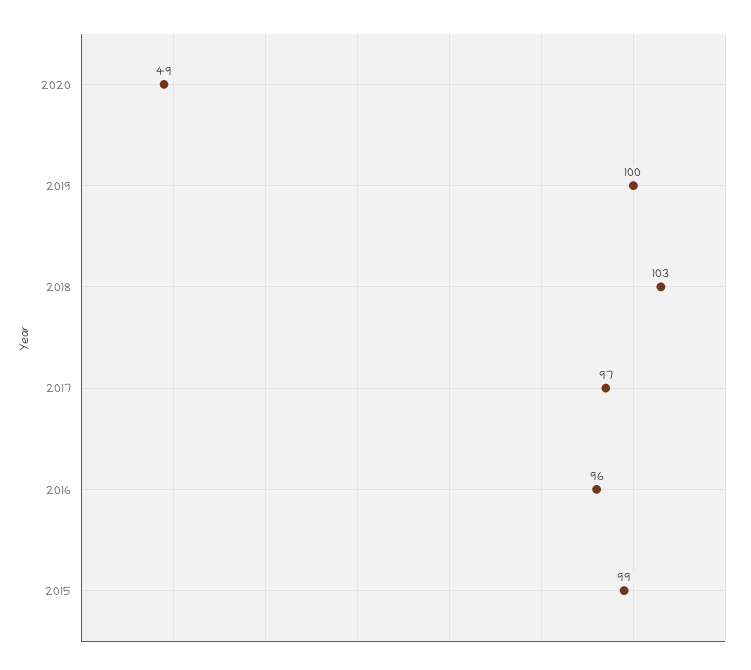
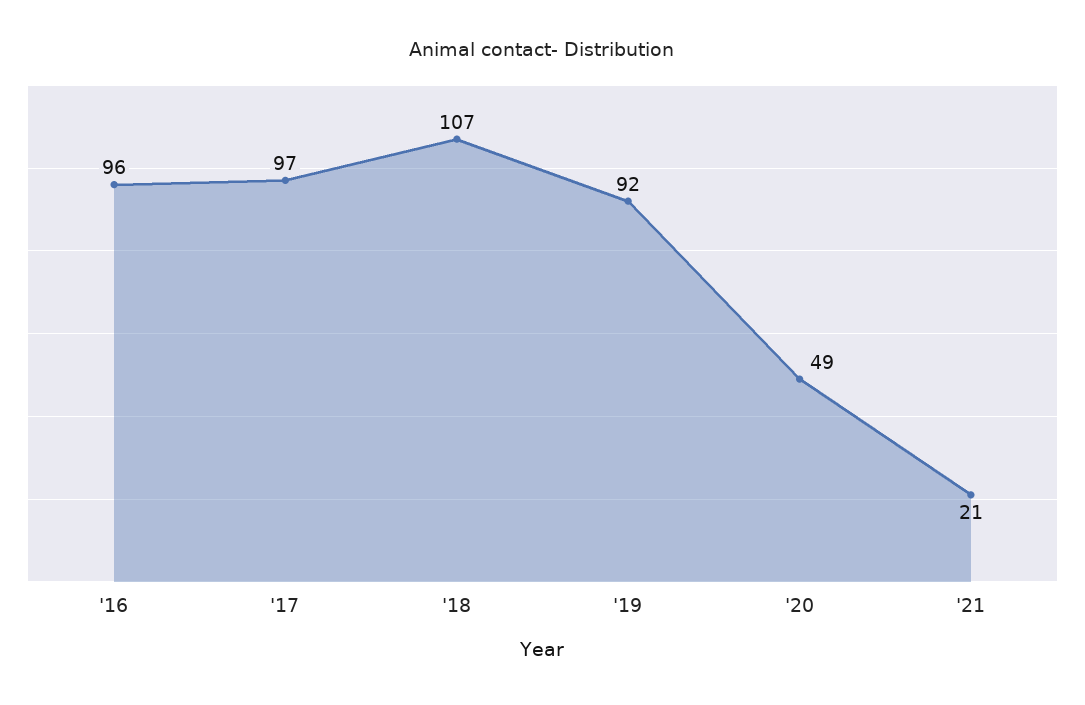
2019: 100 -> 92
2018: 103 -> 107
2015: 99 -> none
'21: none -> 21

